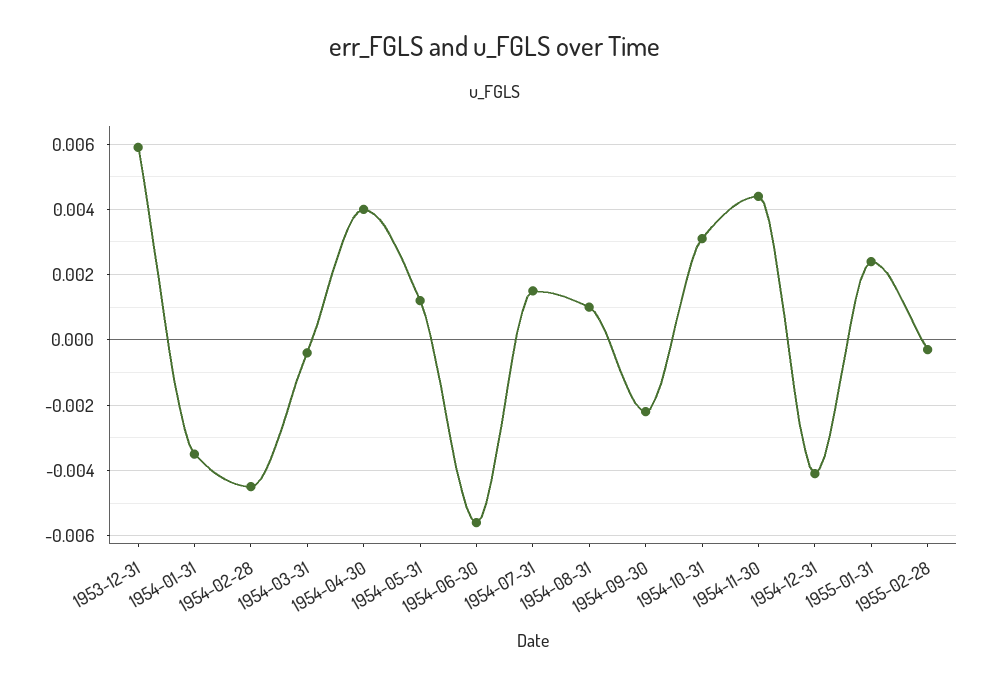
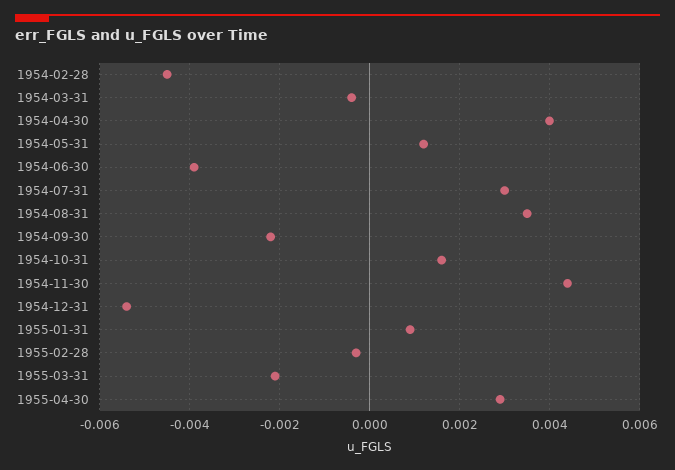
1953-12-31: 0.006 -> none
1954-01-31: -0.0035 -> none
1954-06-30: -0.0055 -> -0.004
1954-07-31: 0.0015 -> 0.003
1954-08-31: 0.001 -> 0.0035
1954-10-31: 0.003 -> 0.0015
1954-12-31: -0.004 -> -0.0055
1955-01-31: 0.0025 -> 0.001
1955-03-31: none -> -0.002
1955-04-30: none -> 0.003

